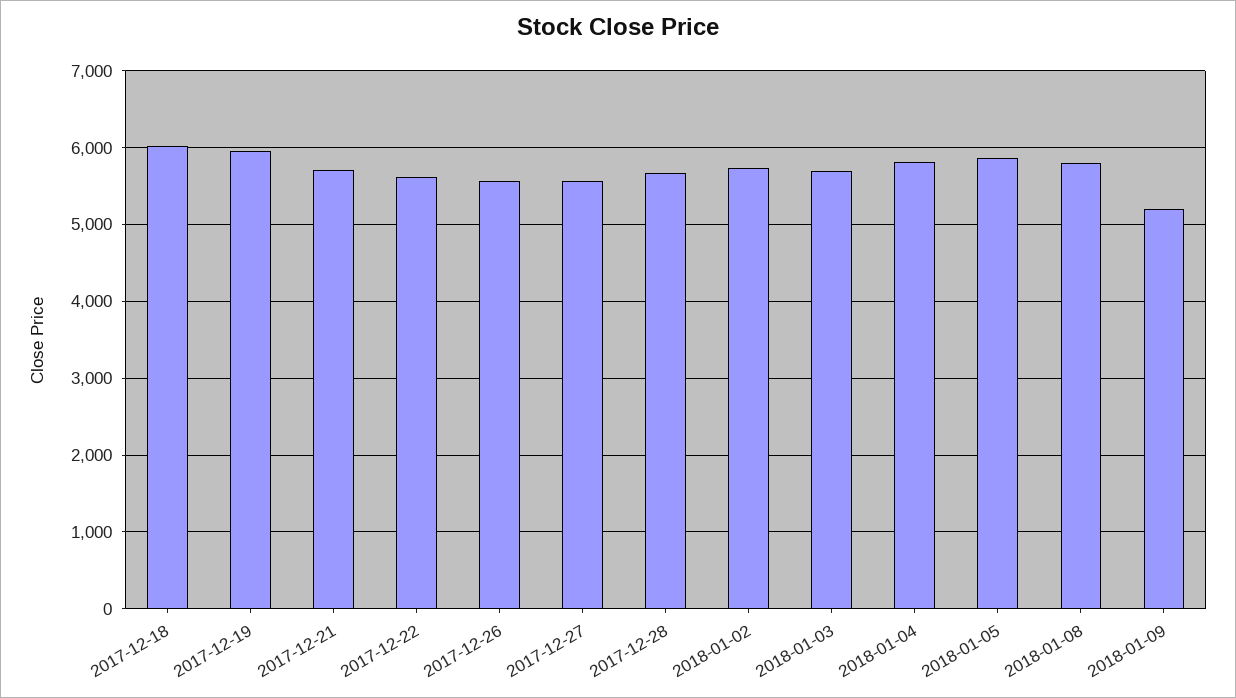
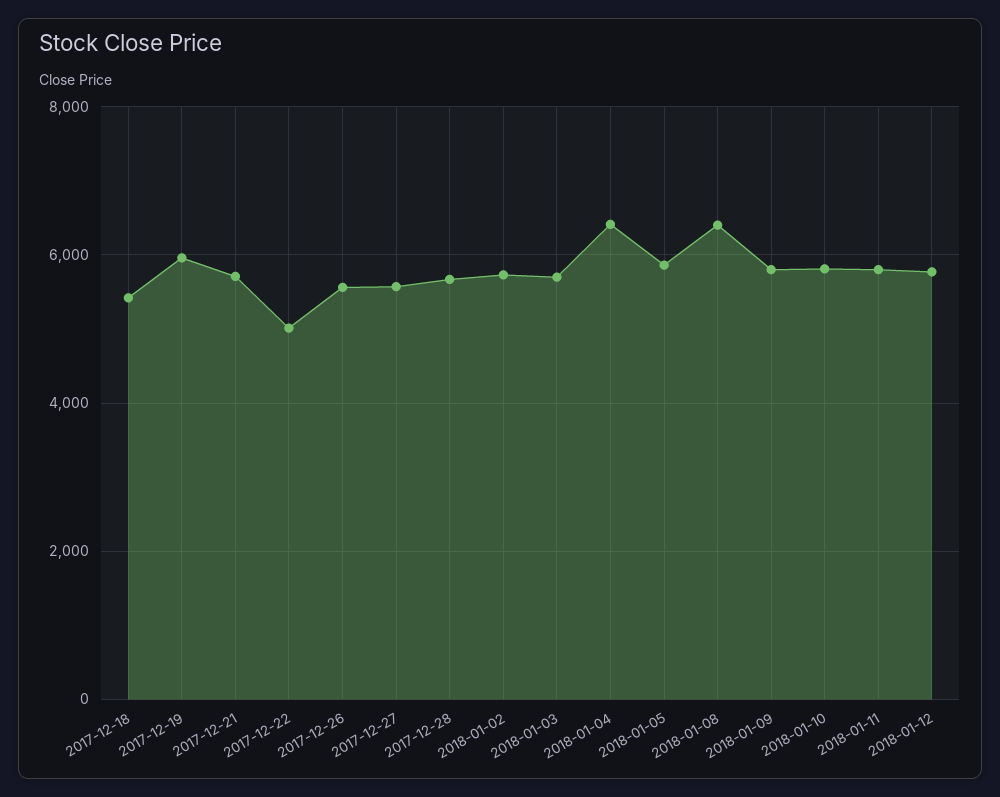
2017-12-18: 6000 -> 5400
2017-12-22: 5600 -> 5000
2018-01-04: 5800 -> 6400
2018-01-08: 5800 -> 6400
2018-01-09: 5200 -> 5800
2018-01-10: none -> 5800
2018-01-11: none -> 5800
2018-01-12: none -> 5800

